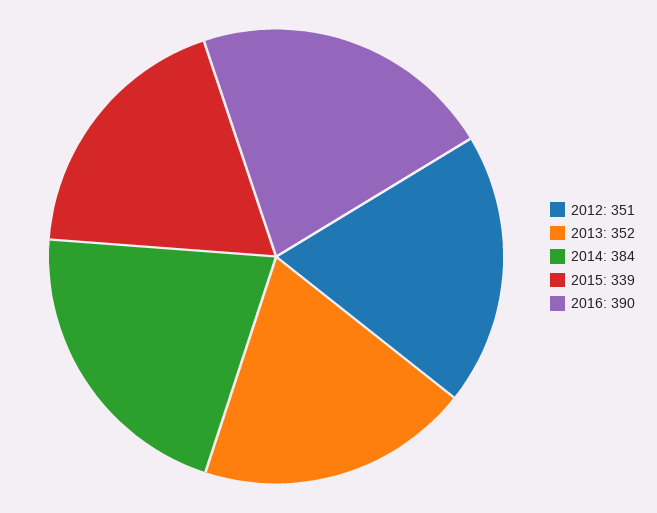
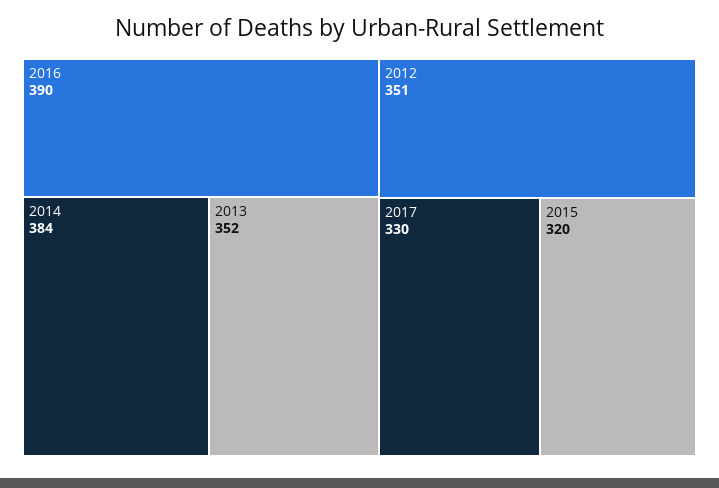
2015: 339 -> 320
2017: none -> 330

